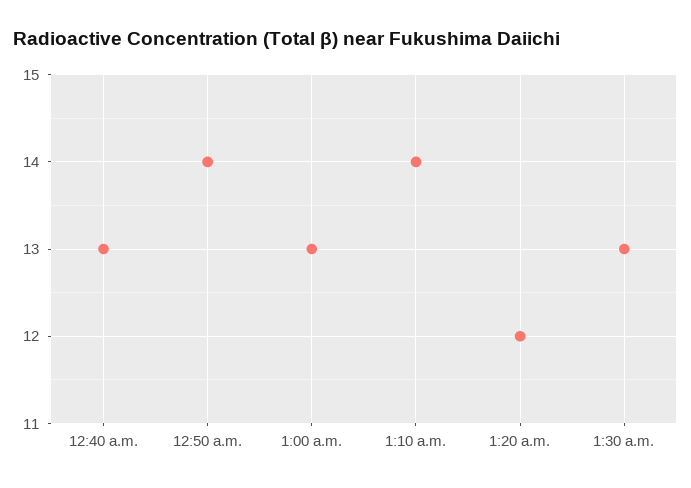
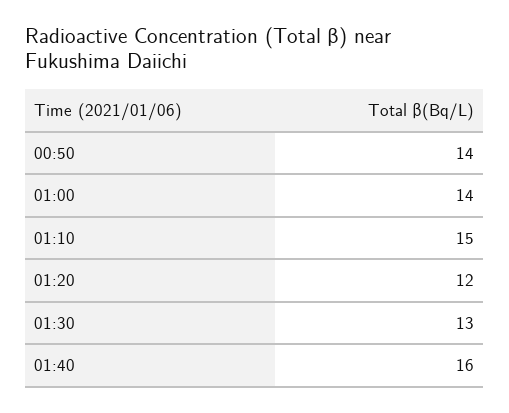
12:40 a.m.: 13 -> none
1:00 a.m.: 13 -> 14
1:10 a.m.: 14 -> 15
01:40: none -> 16

